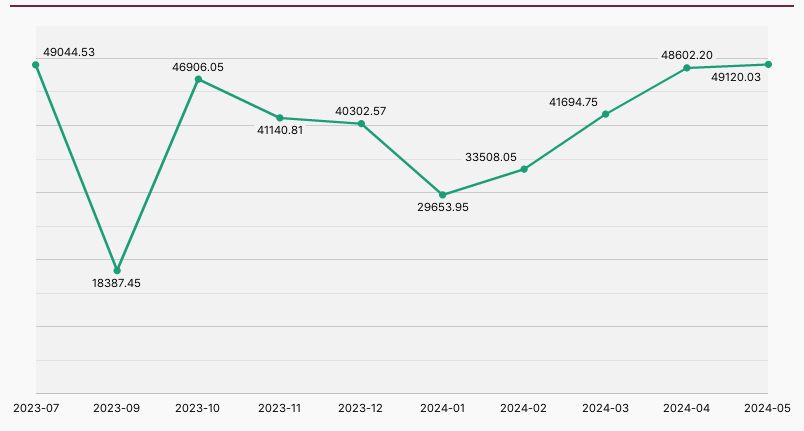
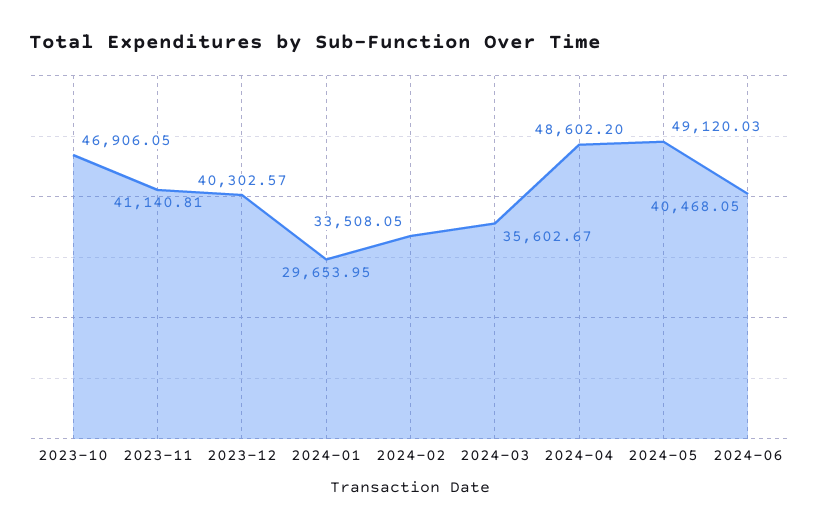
2023-07: 49044.53 -> none
2023-09: 18387.45 -> none
2024-03: 41694.75 -> 35602.67
2024-06: none -> 40468.05

